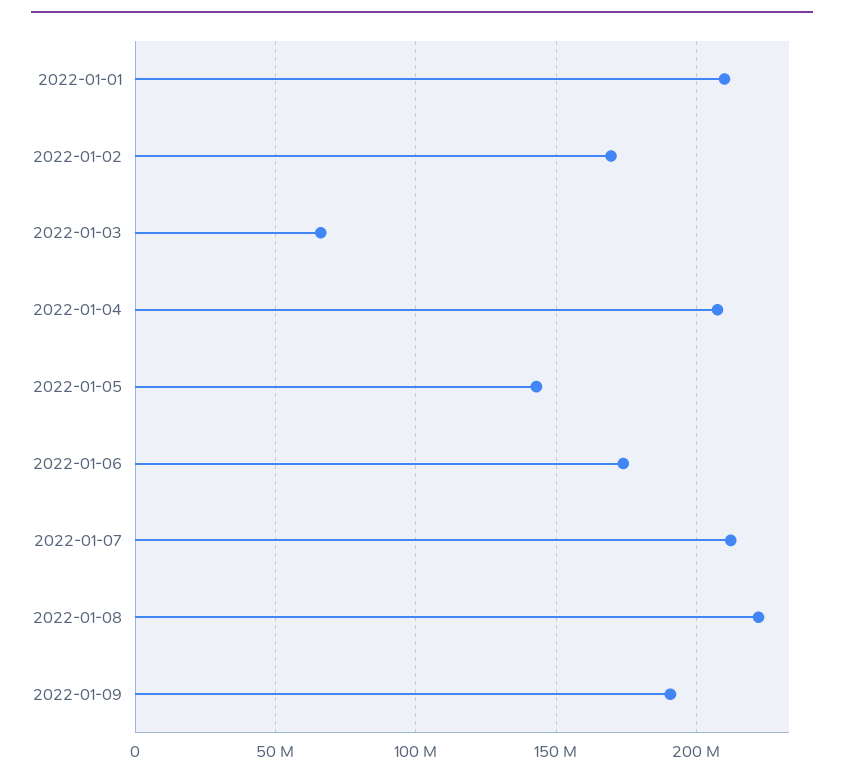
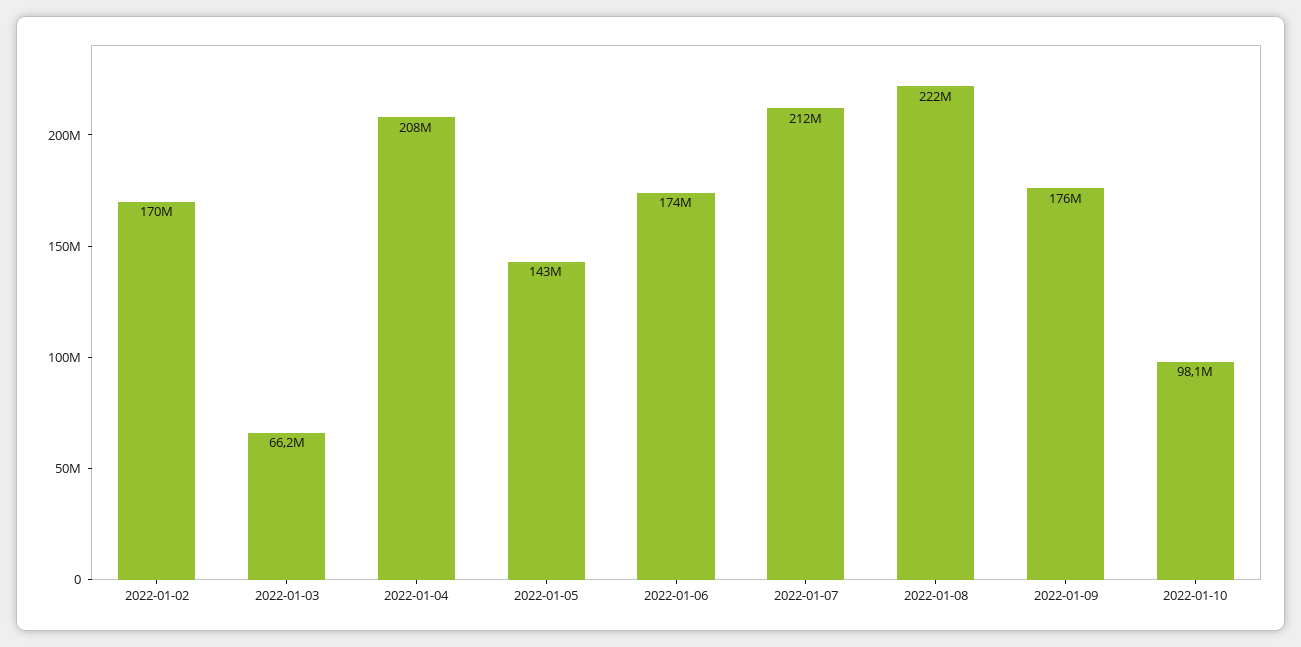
2022-01-01: 210000000 -> none
2022-01-09: 190000000 -> 176000000
2022-01-10: none -> 98100000

